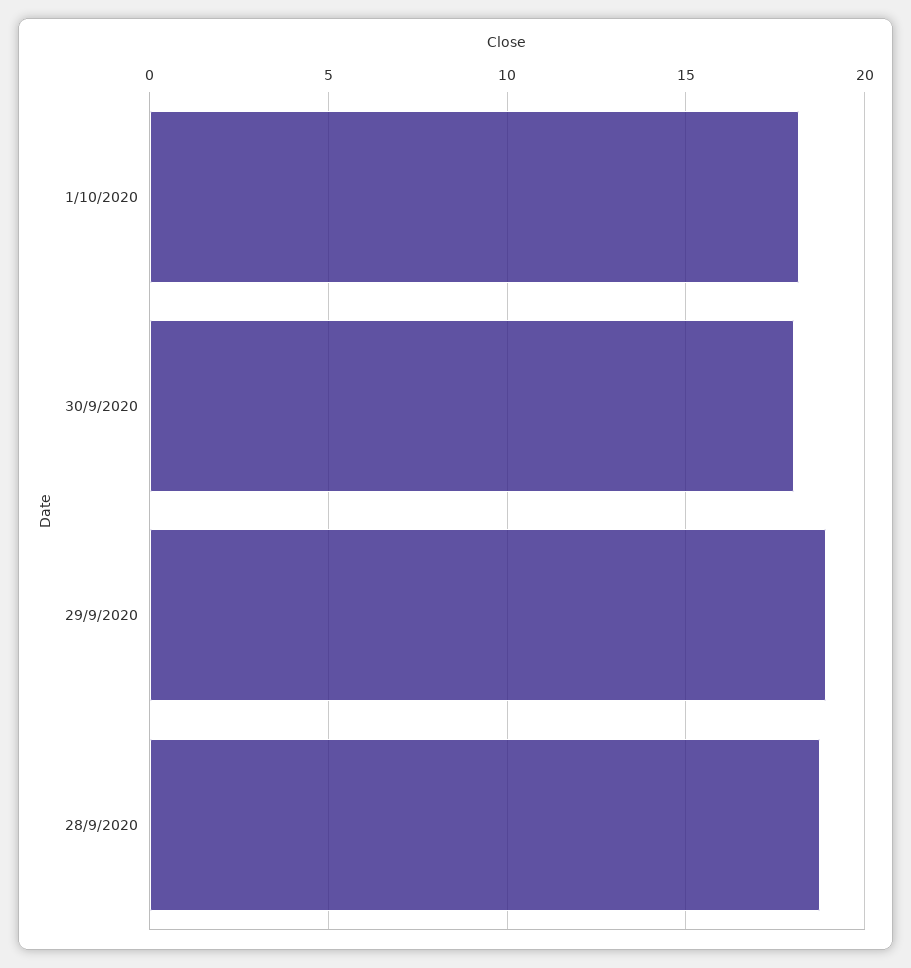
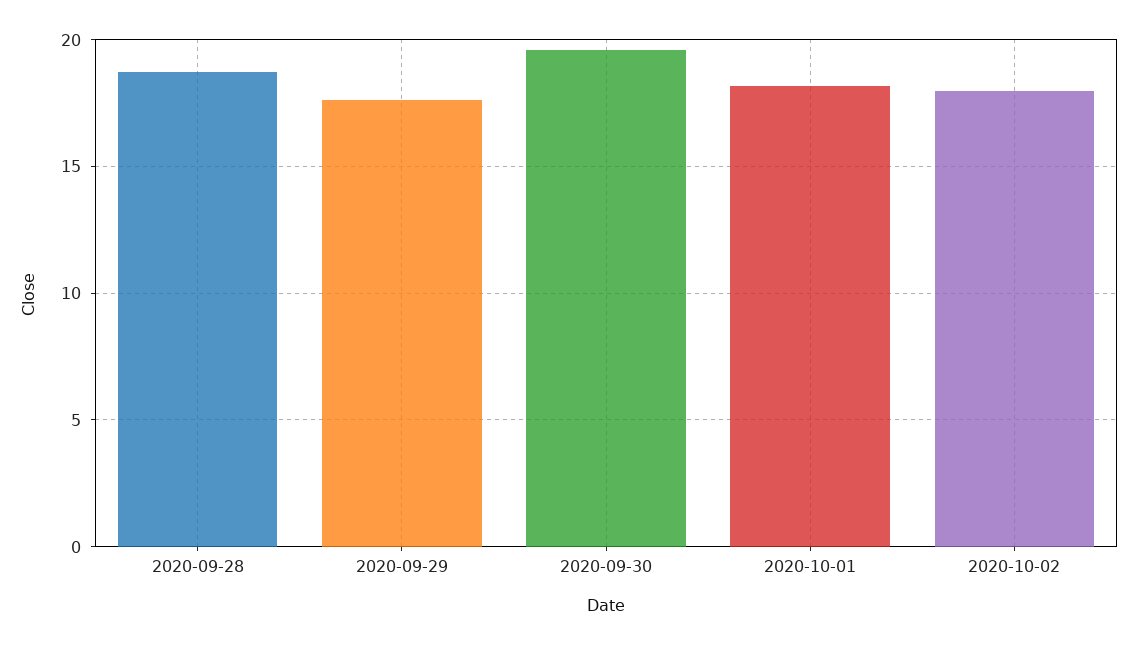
30/9/2020: 18 -> 19.5
29/9/2020: 19 -> 17.5
2020-10-02: none -> 18

